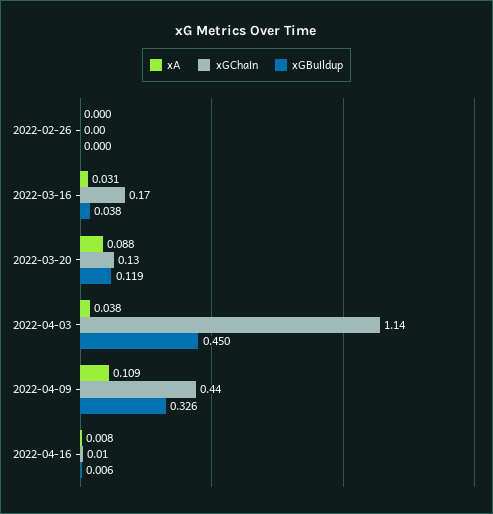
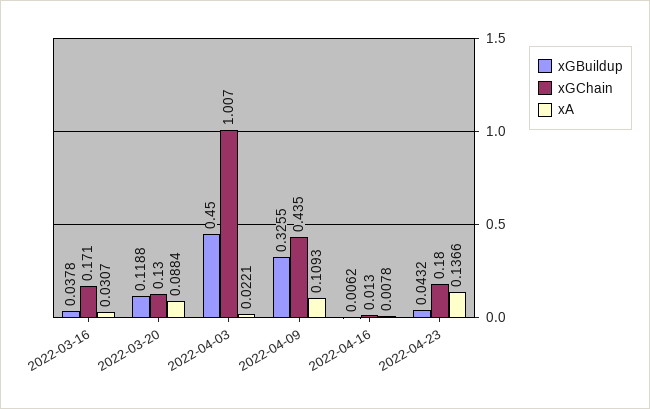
xA, 2022-02-26: 0 -> none
xGChain, 2022-02-26: 0 -> none
xGBuildup, 2022-02-26: 0 -> none
xA, 2022-04-03: 0.038 -> 0.0221
xGChain, 2022-04-03: 1.14 -> 1.007
xGBuildup, 2022-04-23: none -> 0.0432
xGChain, 2022-04-23: none -> 0.18
xA, 2022-04-23: none -> 0.1366

